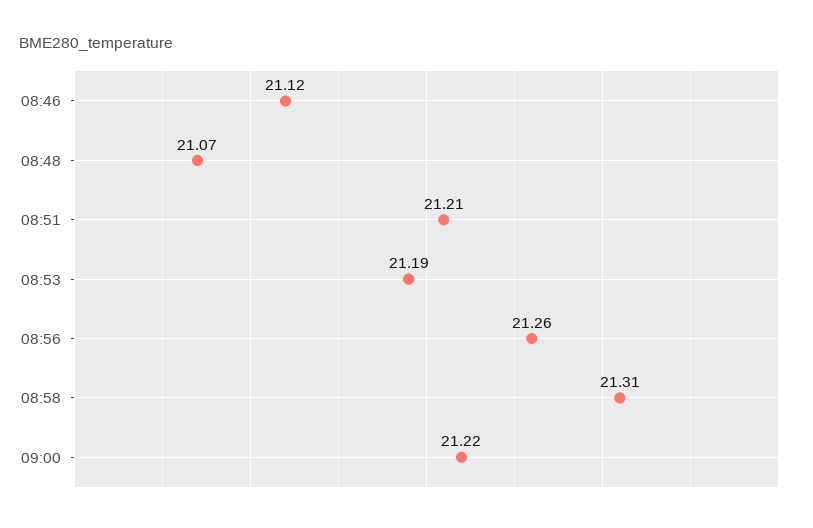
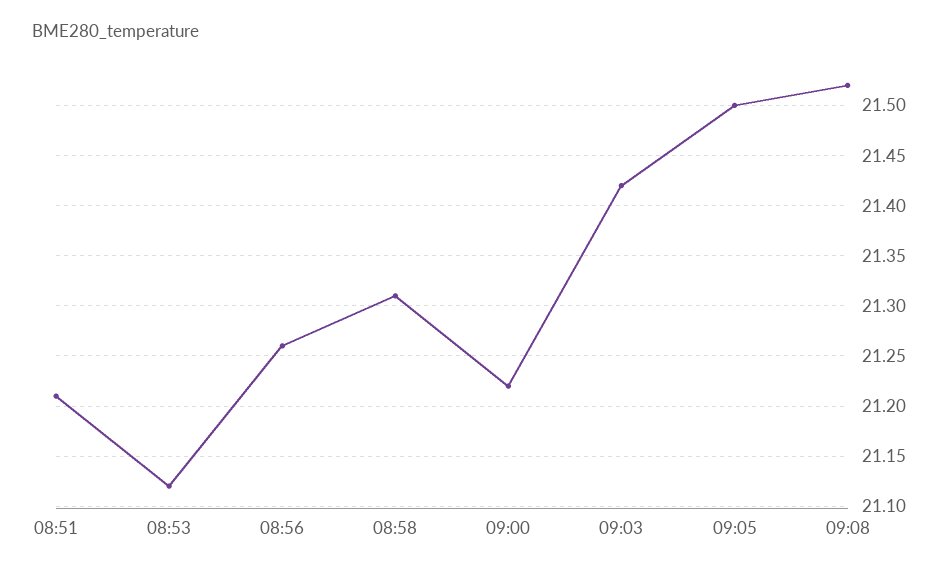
08:46: 21.12 -> none
08:48: 21.07 -> none
08:53: 21.19 -> 21.12
09:03: none -> 21.42
09:05: none -> 21.5
09:08: none -> 21.52

